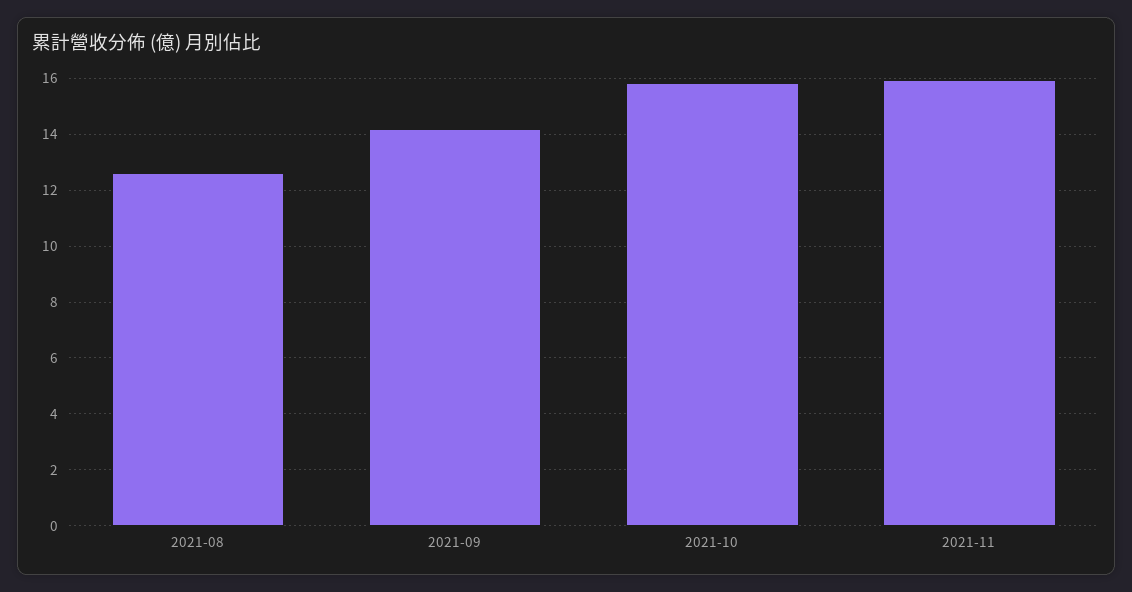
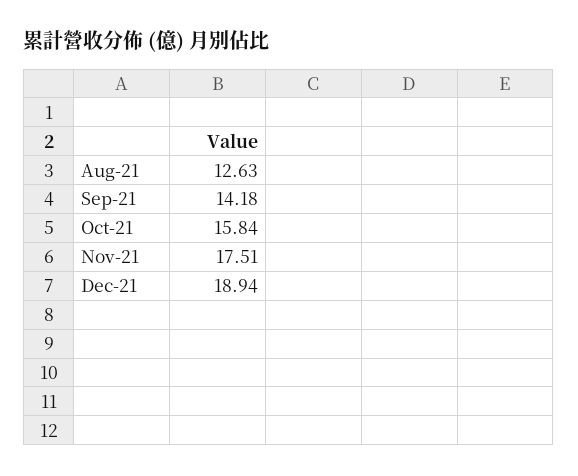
2021-11: 16 -> 17.51
Dec-21: none -> 18.94

